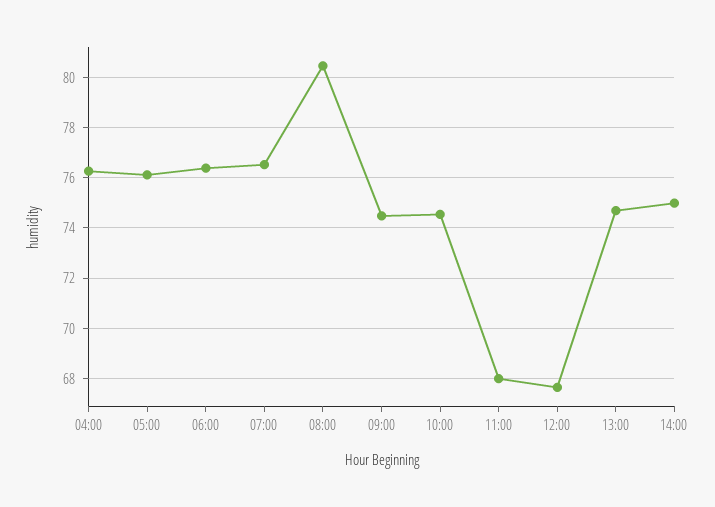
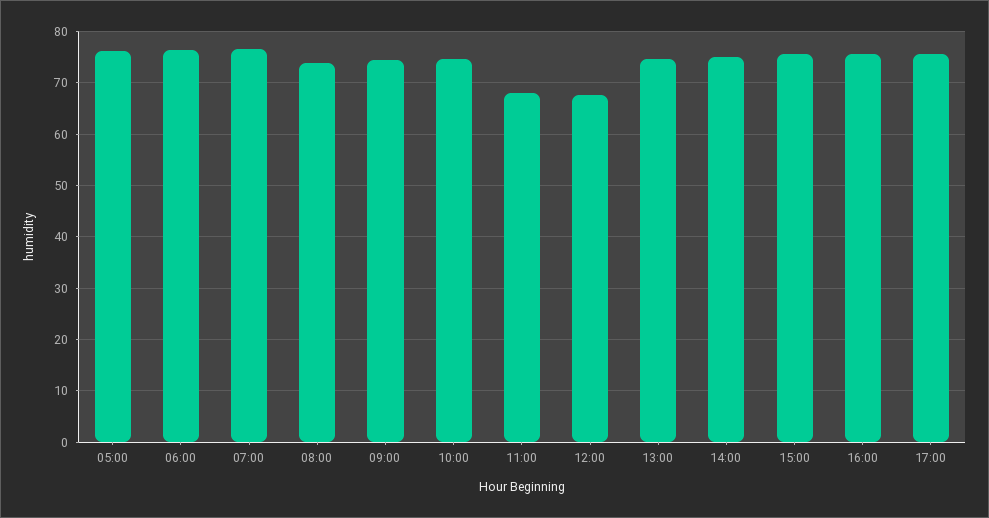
04:00: 76.25 -> none
08:00: 80.5 -> 74
15:00: none -> 76
16:00: none -> 76
17:00: none -> 76

